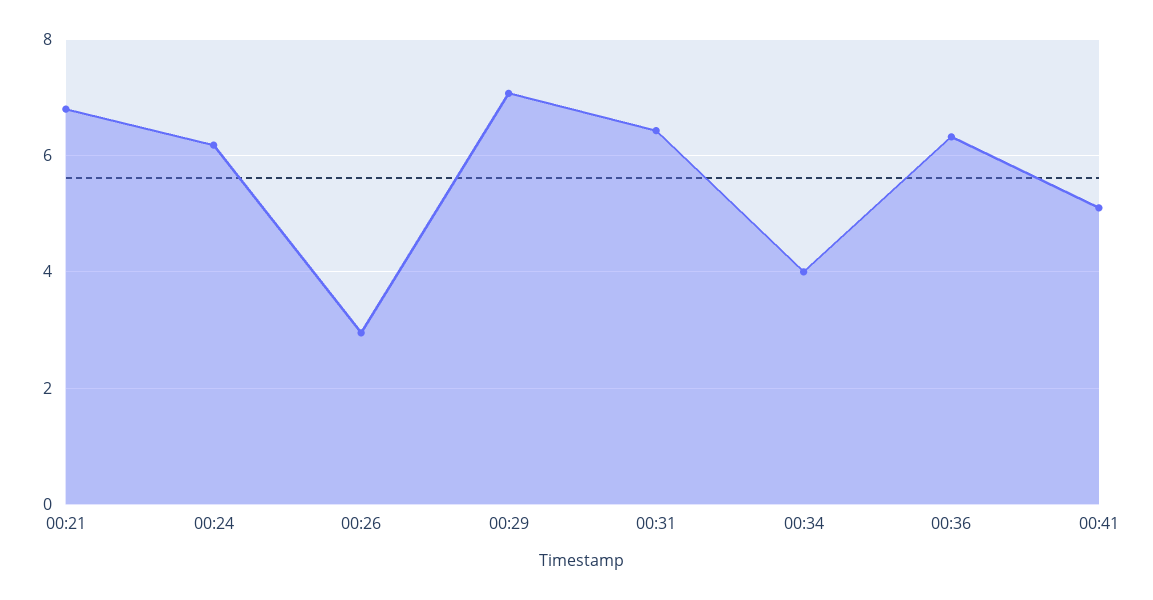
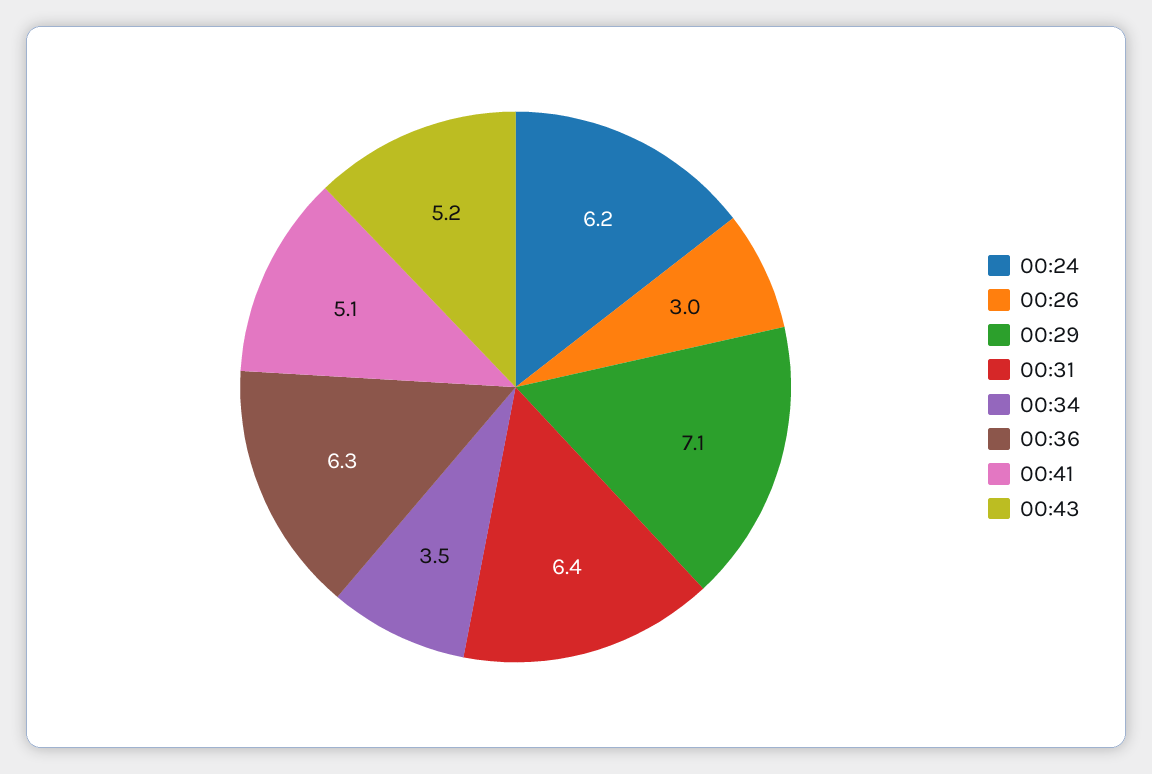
00:21: 6.8 -> none
00:34: 4 -> 3.5
00:43: none -> 5.2

